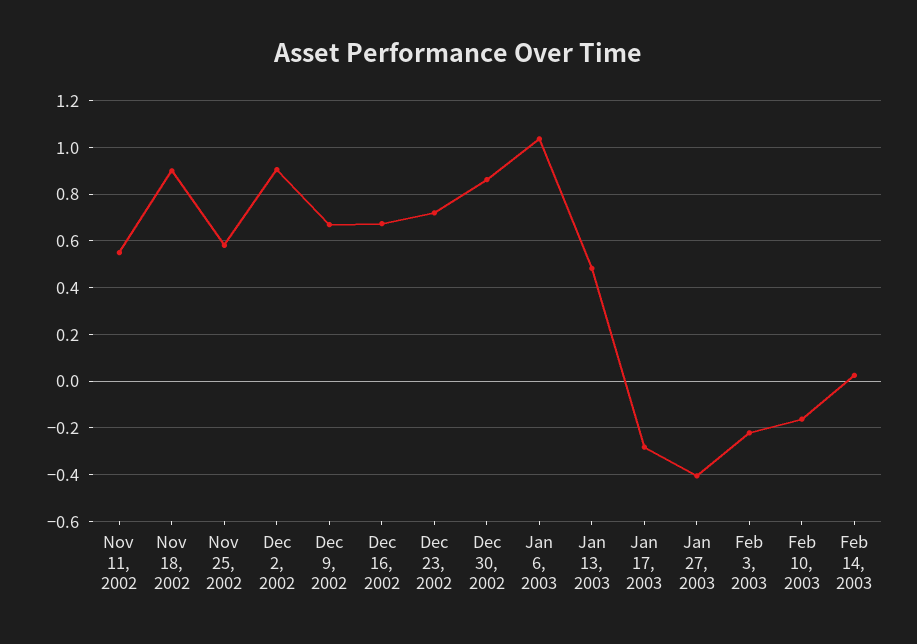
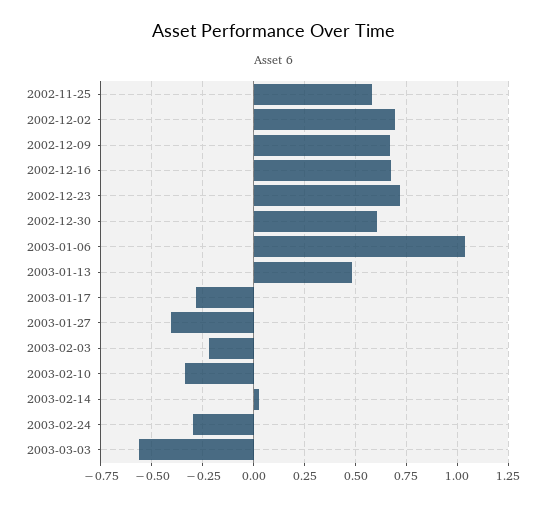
Nov 11, 2002: 0.55 -> none
Nov 18, 2002: 0.9 -> none
Dec 2, 2002: 0.9 -> 0.7
Dec 30, 2002: 0.85 -> 0.6
Feb 10, 2003: -0.15 -> -0.35
2003-02-24: none -> -0.3
2003-03-03: none -> -0.55

